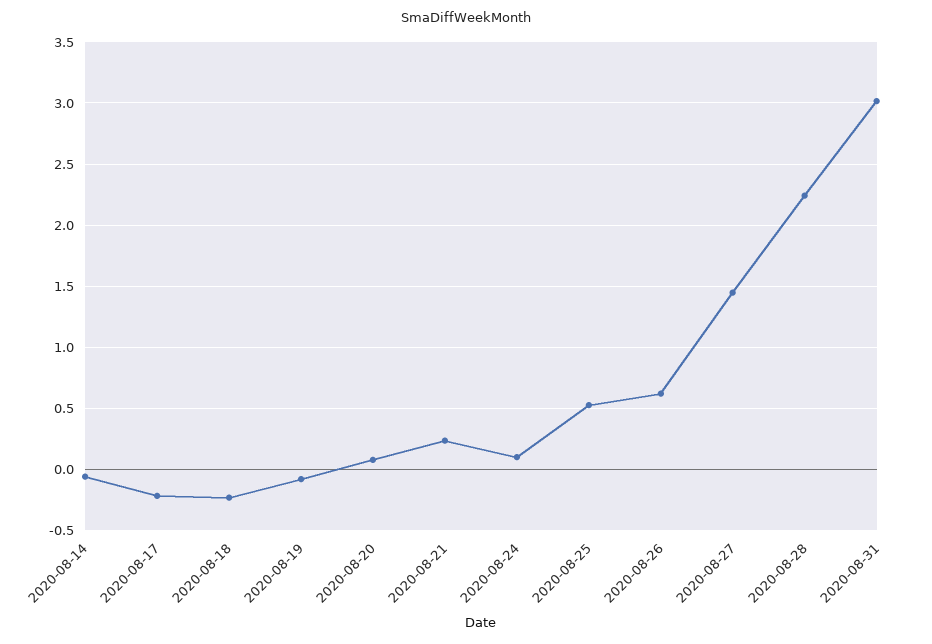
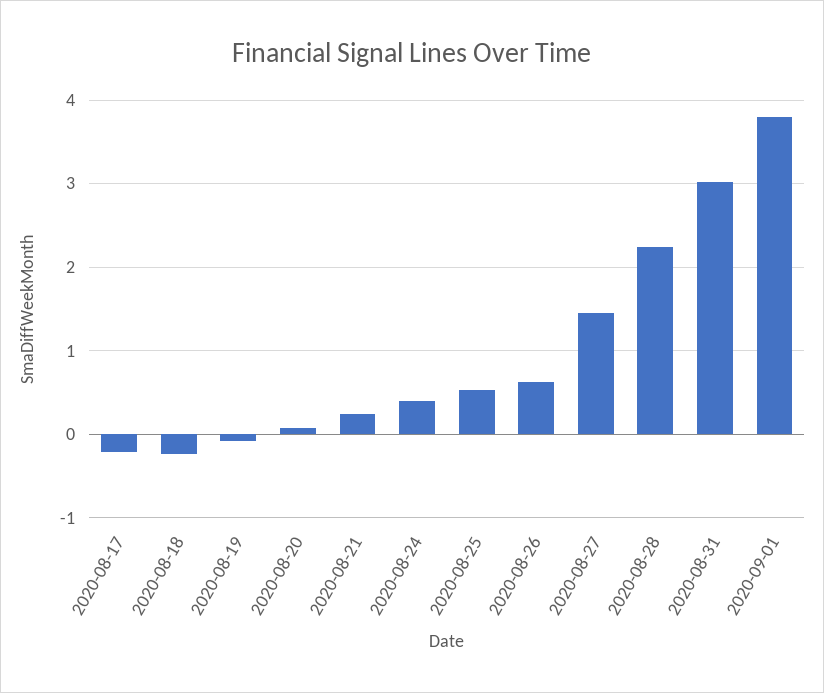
2020-08-14: -0.05 -> none
2020-08-24: 0.1 -> 0.4
2020-09-01: none -> 3.8

